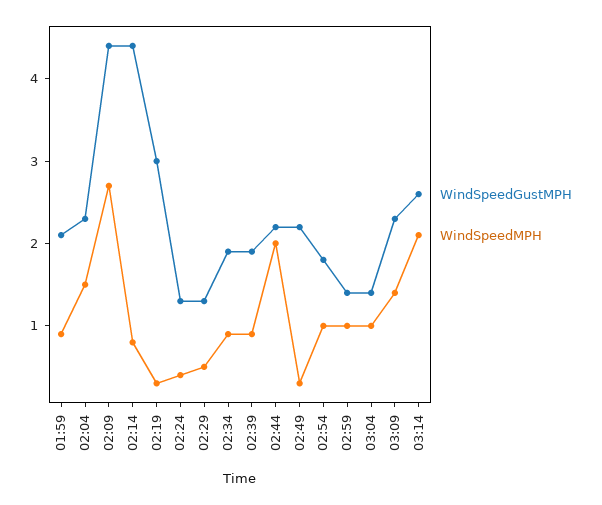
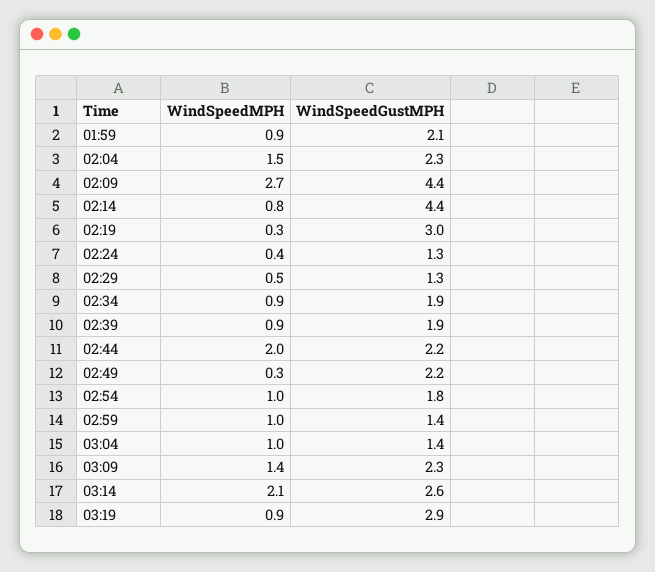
WindSpeedMPH, 03:19: none -> 0.9
WindSpeedGustMPH, 03:19: none -> 2.9

